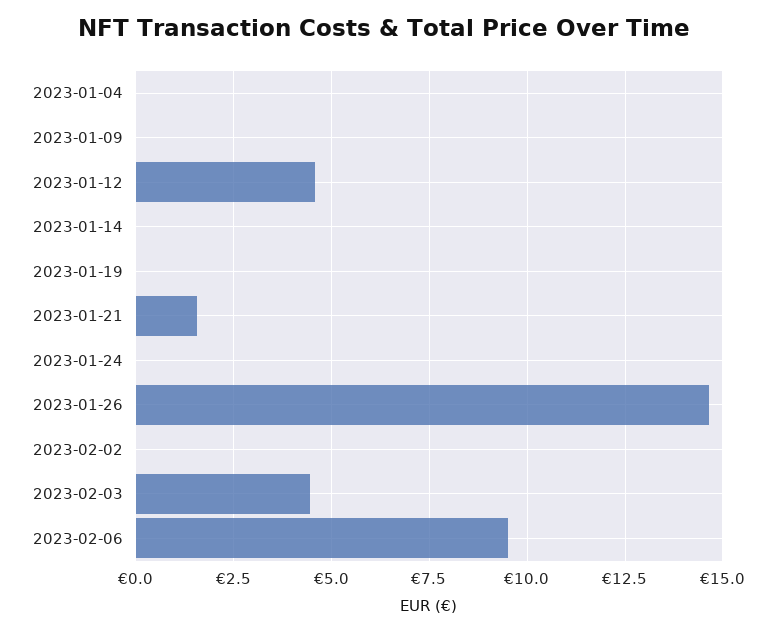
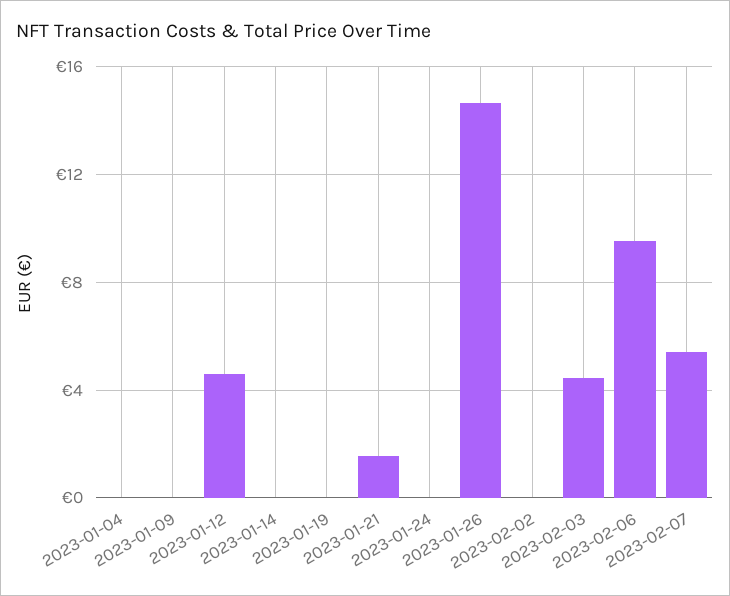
2023-02-07: none -> 5.5

